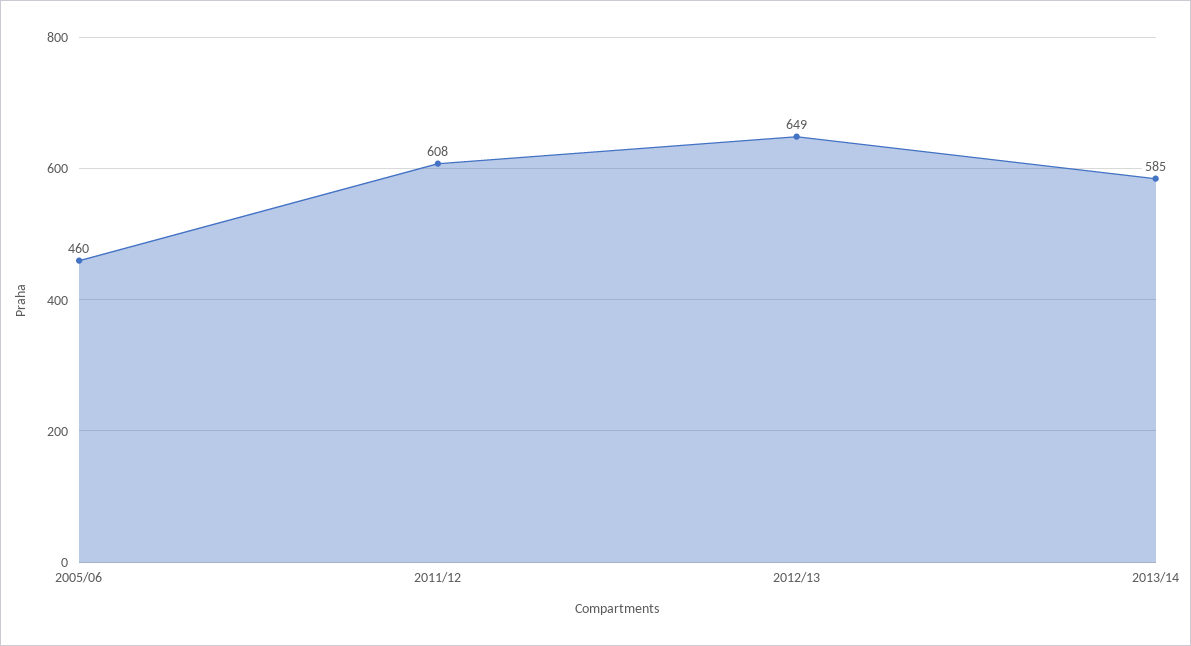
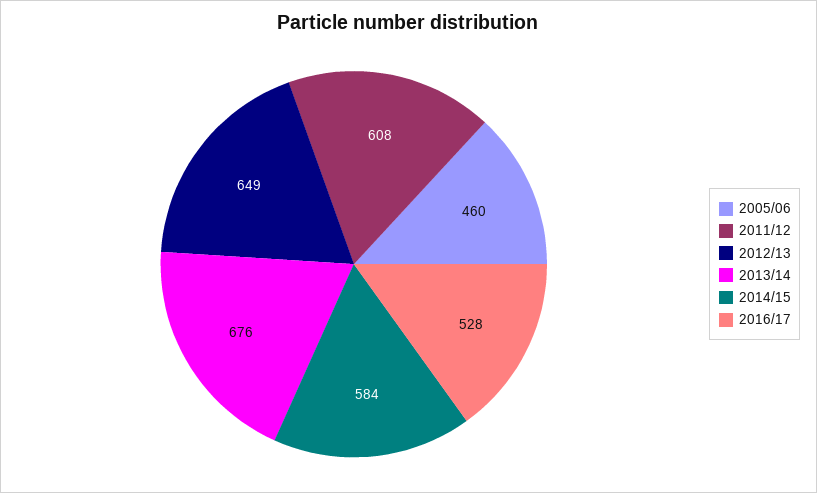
2013/14: 585 -> 676
2014/15: none -> 584
2016/17: none -> 528

